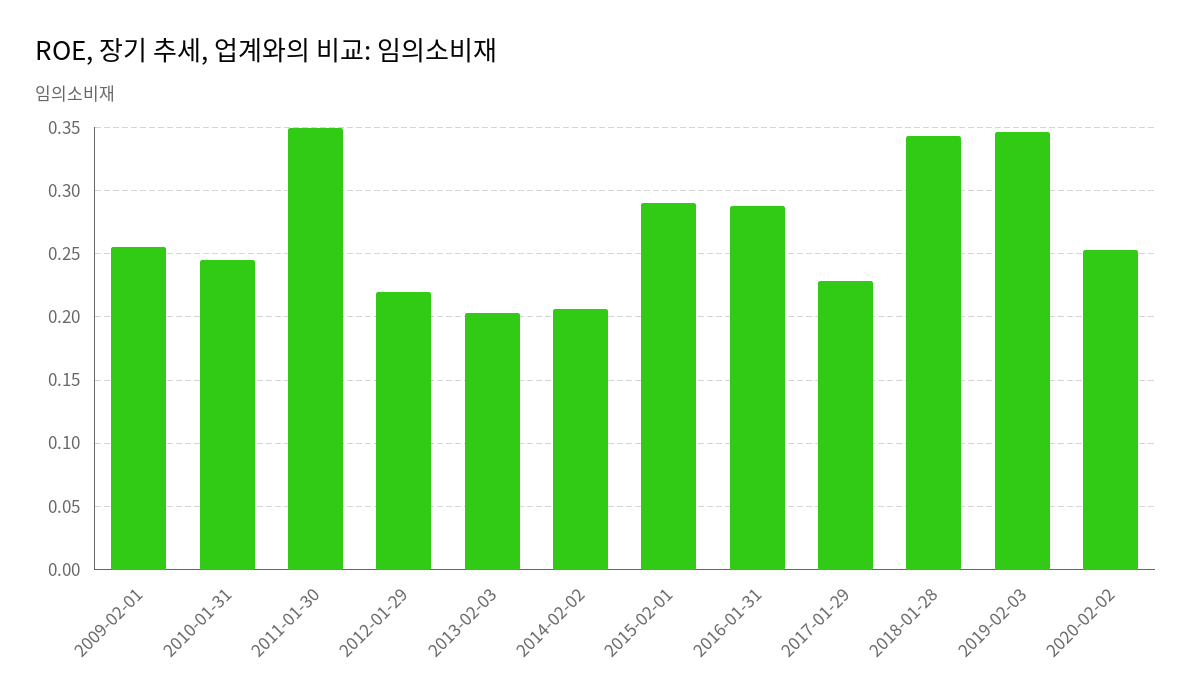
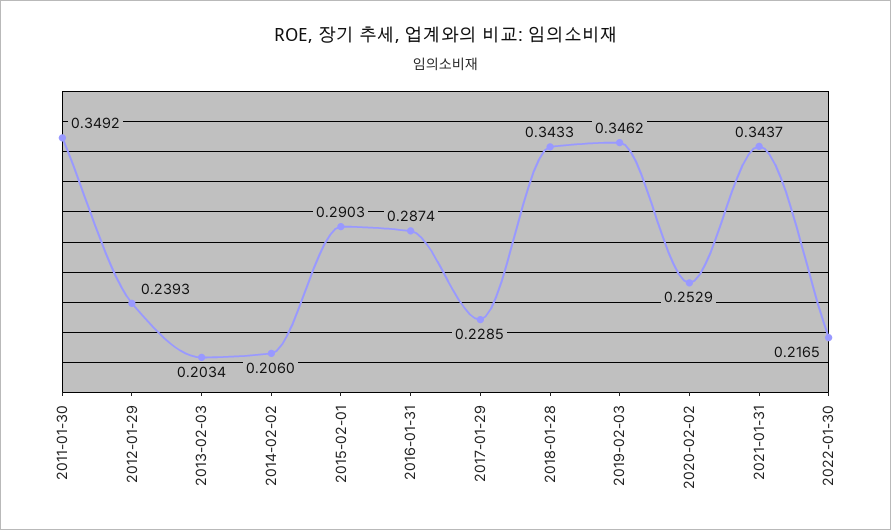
2009-02-01: 0.255 -> none
2010-01-31: 0.245 -> none
2012-01-29: 0.22 -> 0.2393
2021-01-31: none -> 0.3437
2022-01-30: none -> 0.2165

